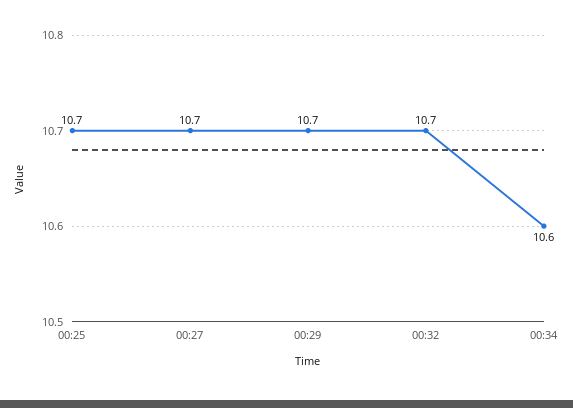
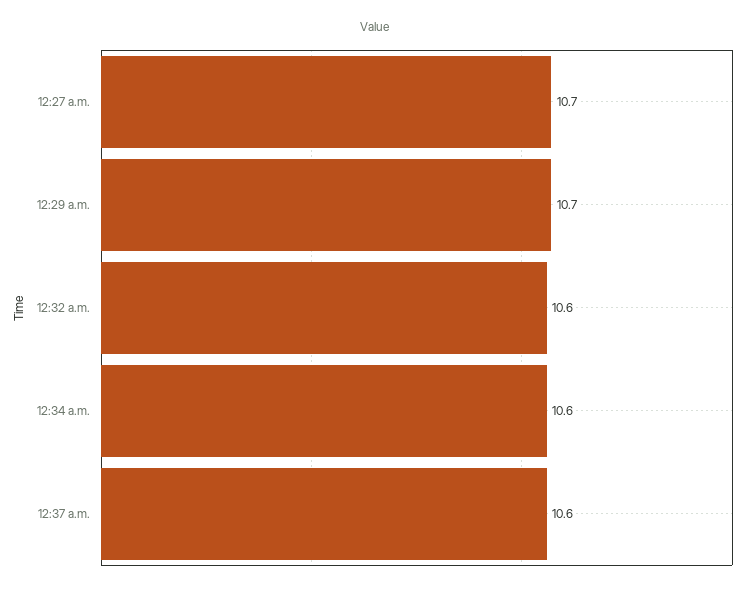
00:25: 10.7 -> none
00:32: 10.7 -> 10.6
12:37 a.m.: none -> 10.6

